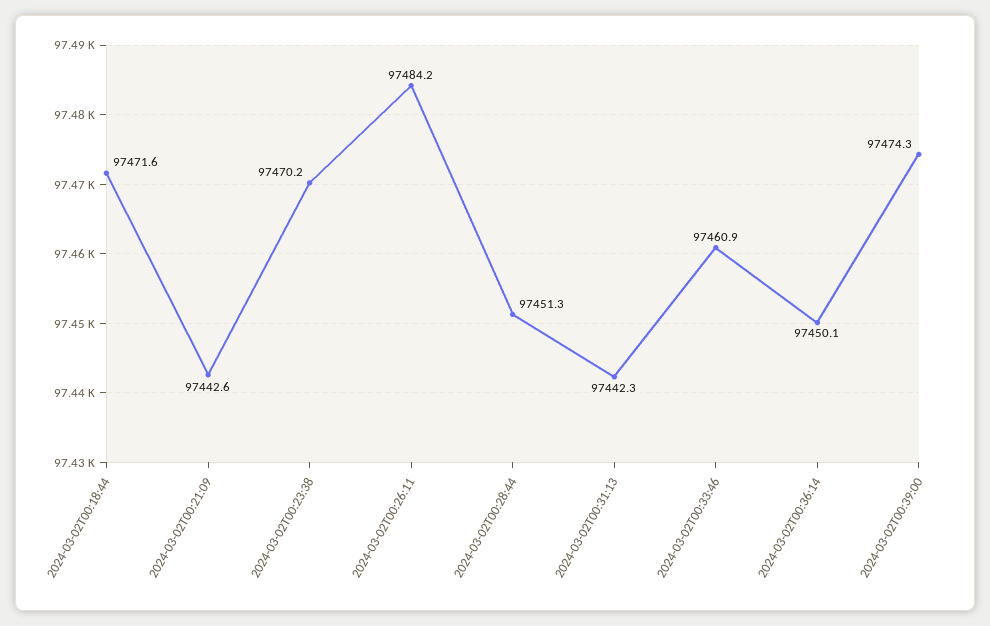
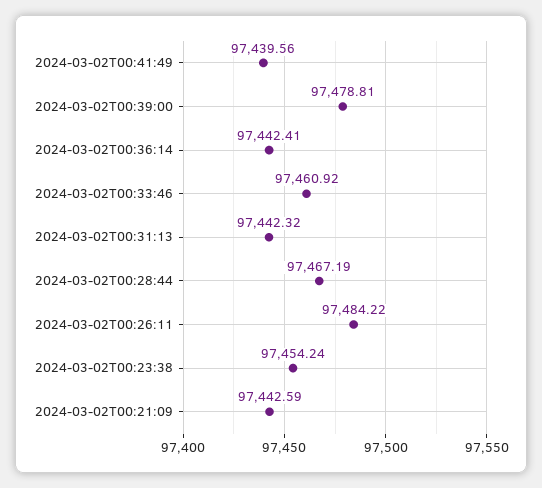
2024-03-02T00:18:44: 97471.6 -> none
2024-03-02T00:23:38: 97470.2 -> 97454.24
2024-03-02T00:28:44: 97451.3 -> 97467.19
2024-03-02T00:36:14: 97450.1 -> 97442.41
2024-03-02T00:39:00: 97474.3 -> 97478.81
2024-03-02T00:41:49: none -> 97439.56

